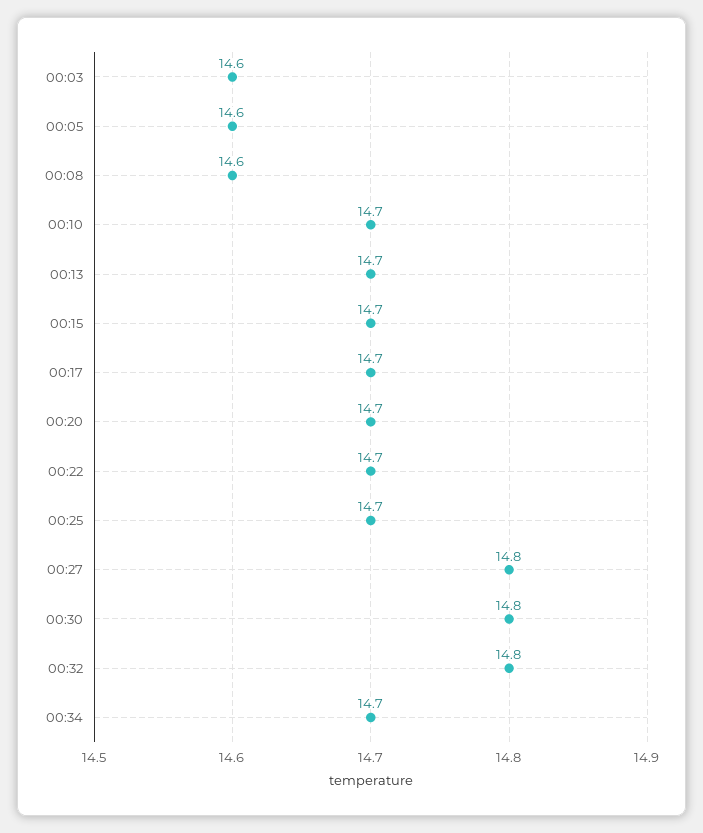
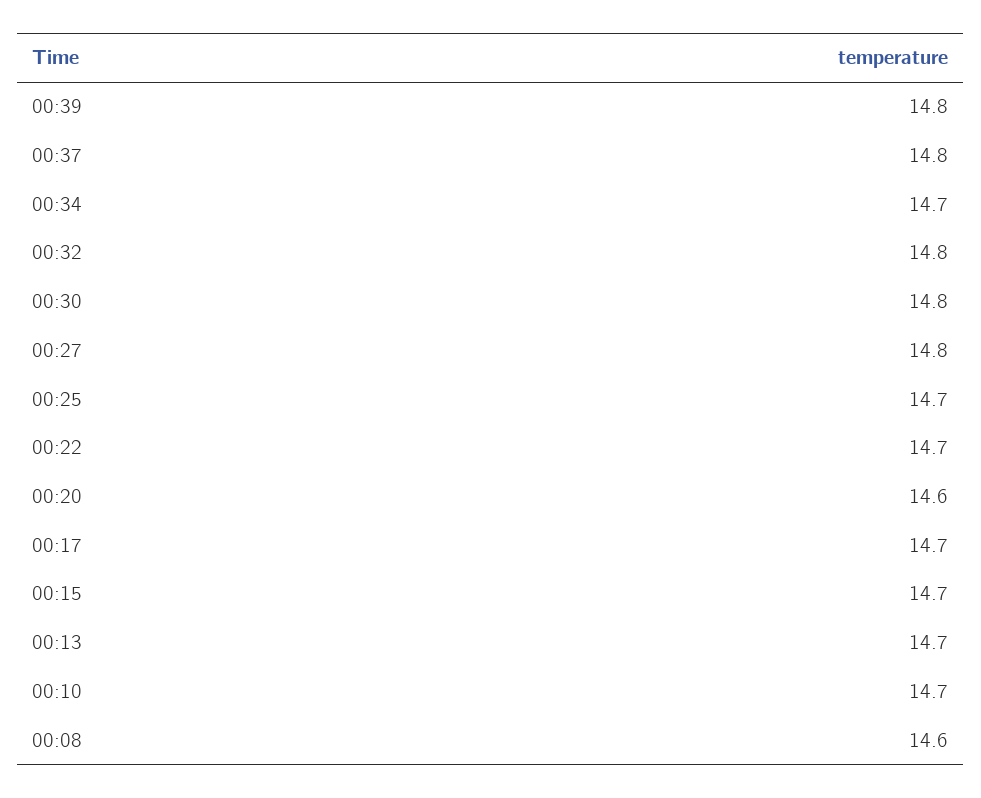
00:03: 14.6 -> none
00:05: 14.6 -> none
00:20: 14.7 -> 14.6
00:39: none -> 14.8
00:37: none -> 14.8

